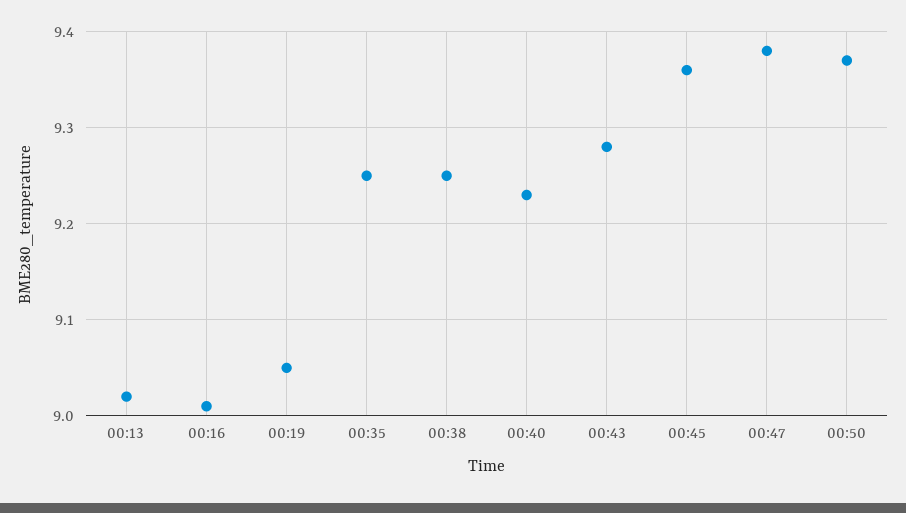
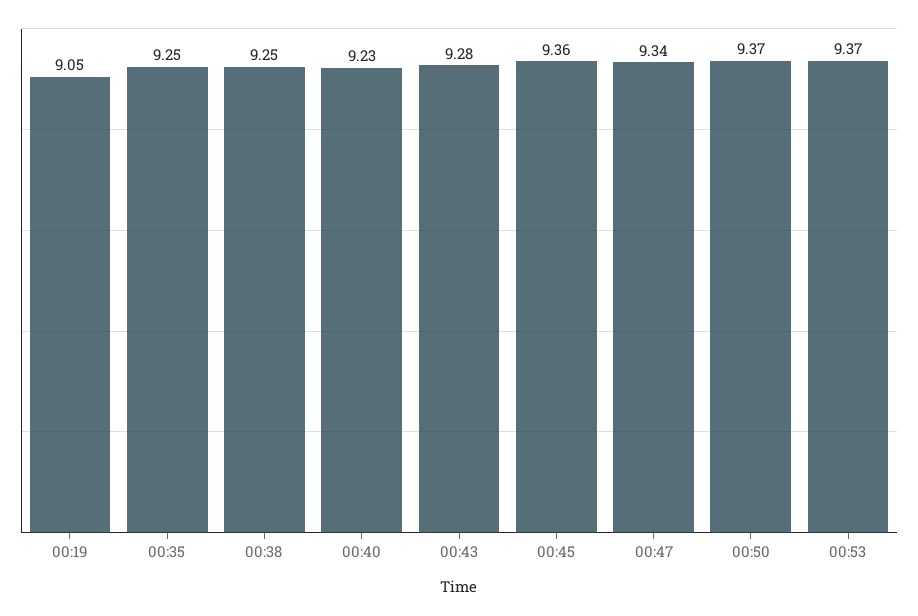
00:13: 9.02 -> none
00:16: 9.01 -> none
00:47: 9.38 -> 9.34
00:53: none -> 9.37

